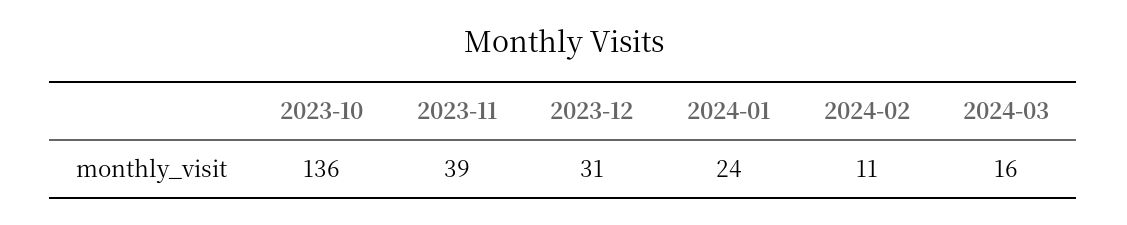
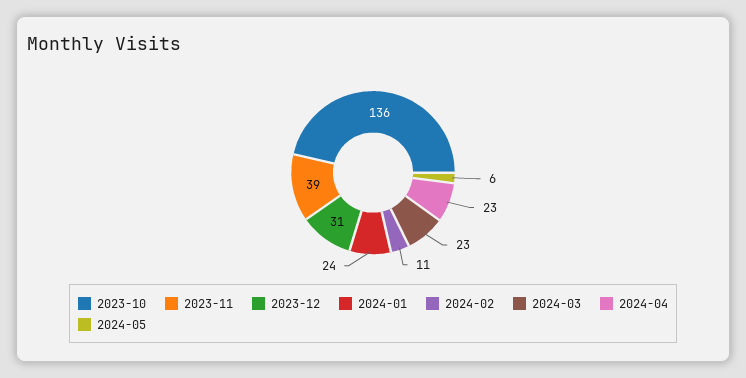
2024-03: 16 -> 23
2024-04: none -> 23
2024-05: none -> 6

